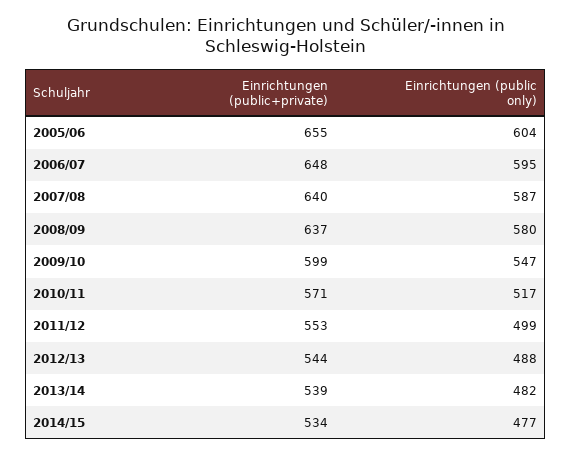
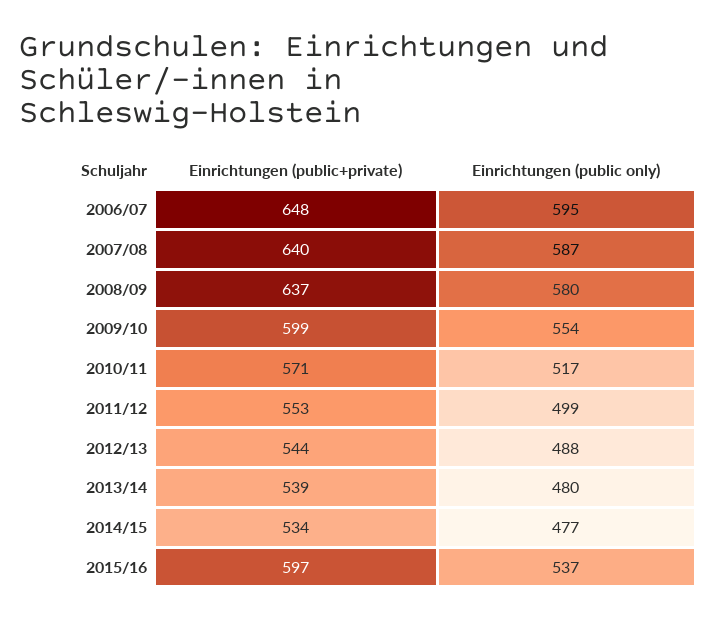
Einrichtungen (public+private), 2005/06: 655 -> none
Einrichtungen (public only), 2005/06: 604 -> none
Einrichtungen (public only), 2009/10: 547 -> 554
Einrichtungen (public only), 2013/14: 482 -> 480
Einrichtungen (public+private), 2015/16: none -> 597
Einrichtungen (public only), 2015/16: none -> 537

